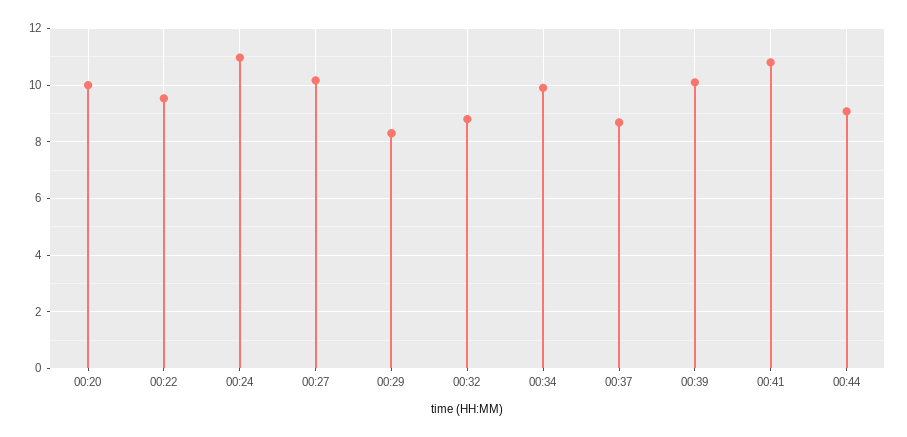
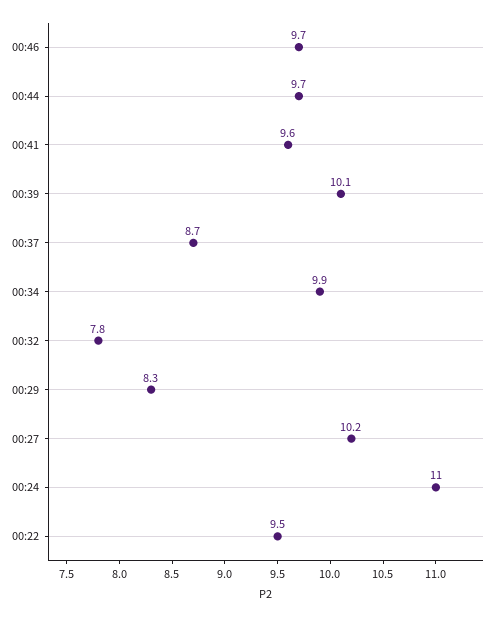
00:20: 10 -> none
00:32: 8.75 -> 7.8
00:41: 10.75 -> 9.6
00:44: 9 -> 9.7
00:46: none -> 9.7

